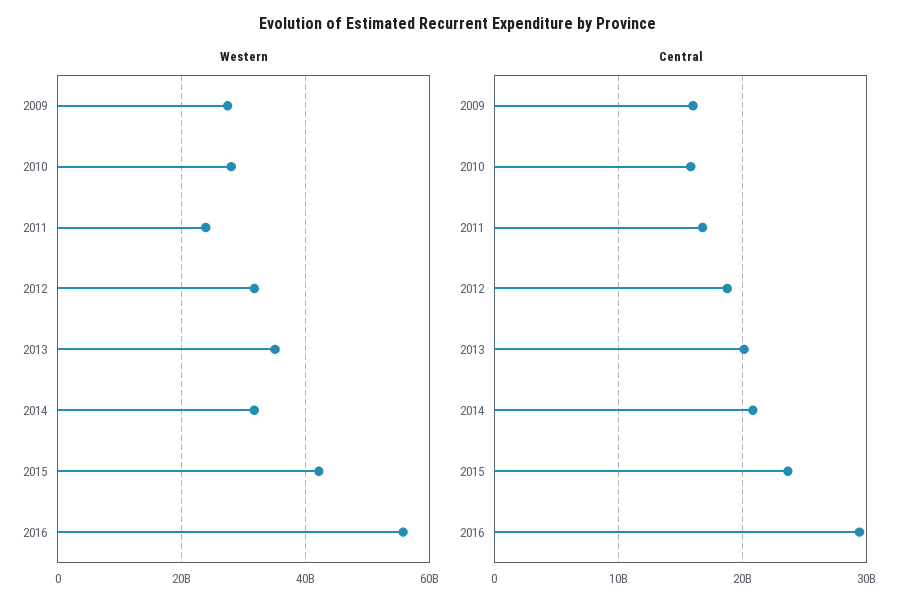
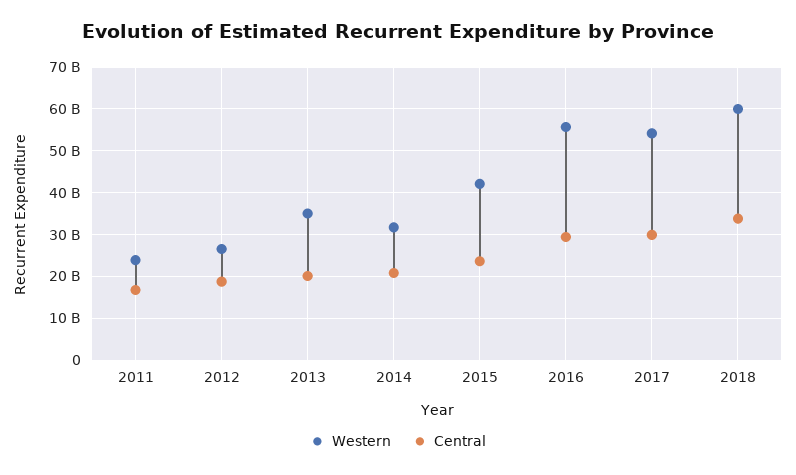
Western, 2009: 28000000000 -> none
Western, 2010: 28000000000 -> none
Western, 2012: 32000000000 -> 26000000000
Central, 2009: 16000000000 -> none
Central, 2010: 16000000000 -> none
Western, 2017: none -> 54000000000
Central, 2017: none -> 30000000000
Western, 2018: none -> 60000000000
Central, 2018: none -> 34000000000

